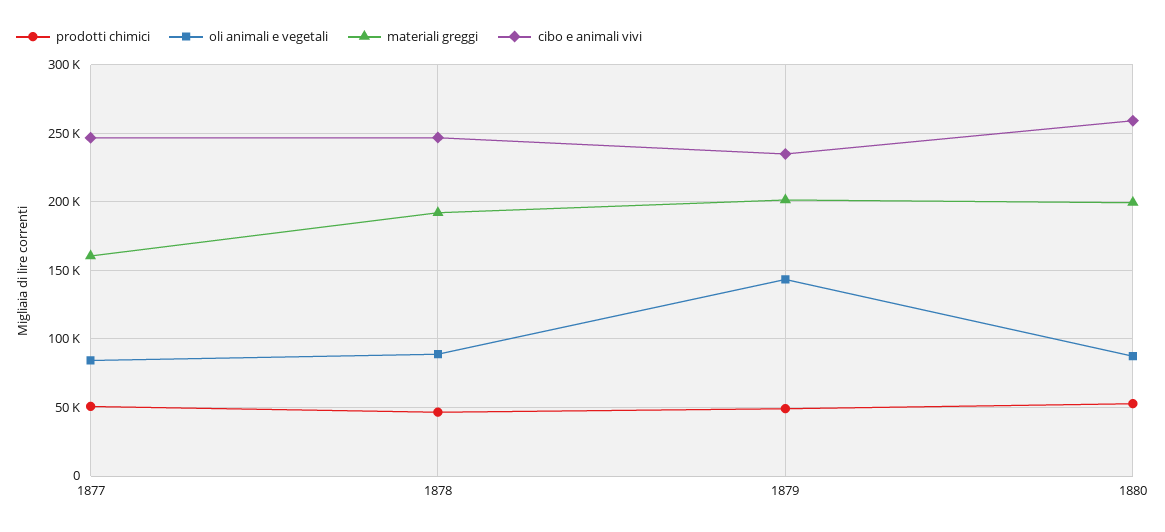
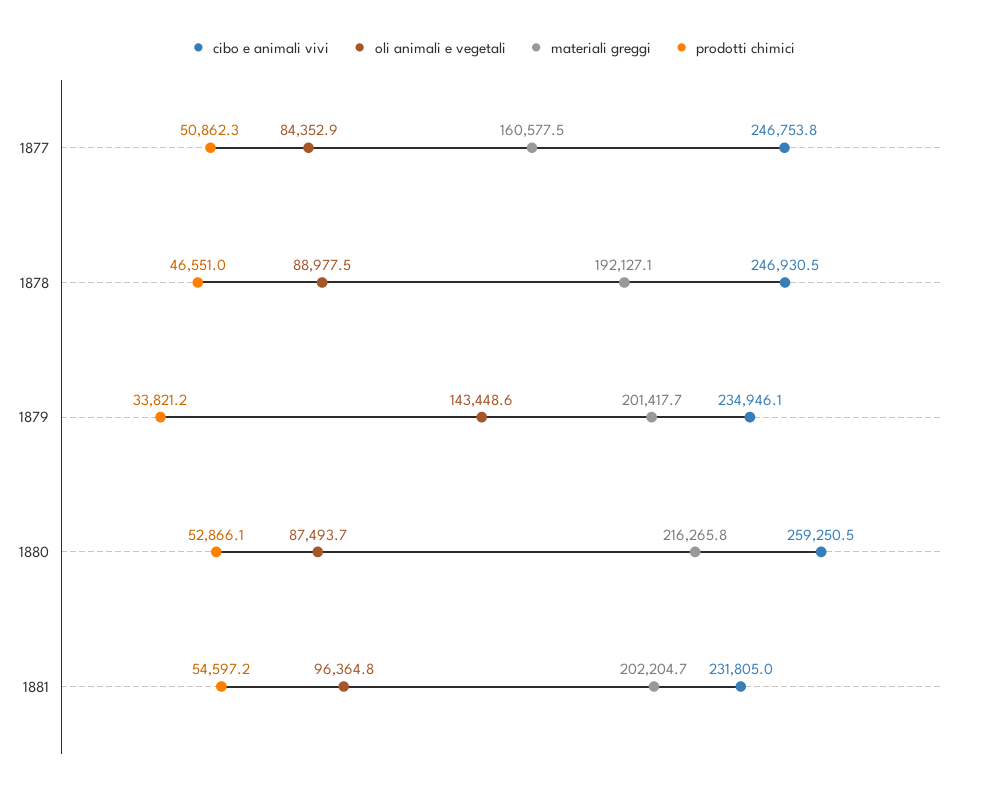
prodotti chimici, 1879: 50000 -> 33821.2
materiali greggi, 1880: 200000 -> 216265.8
cibo e animali vivi, 1881: none -> 231805
oli animali e vegetali, 1881: none -> 96364.8
materiali greggi, 1881: none -> 202204.7
prodotti chimici, 1881: none -> 54597.2

